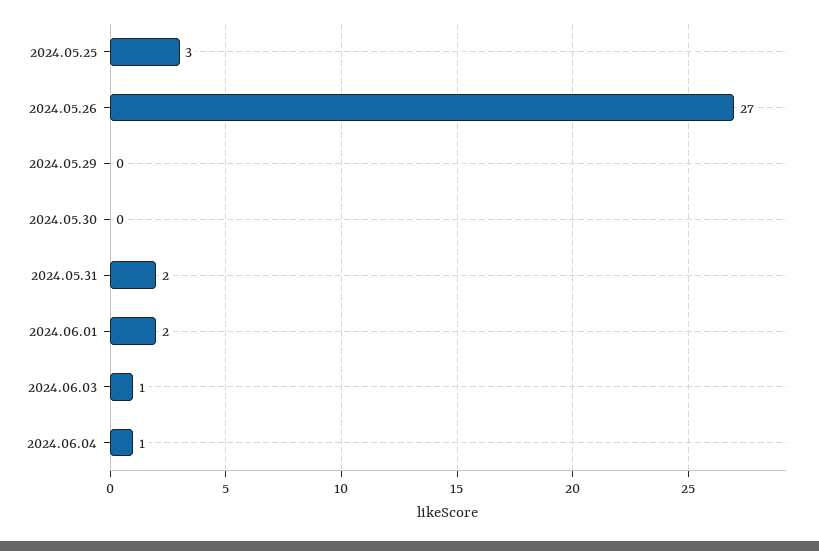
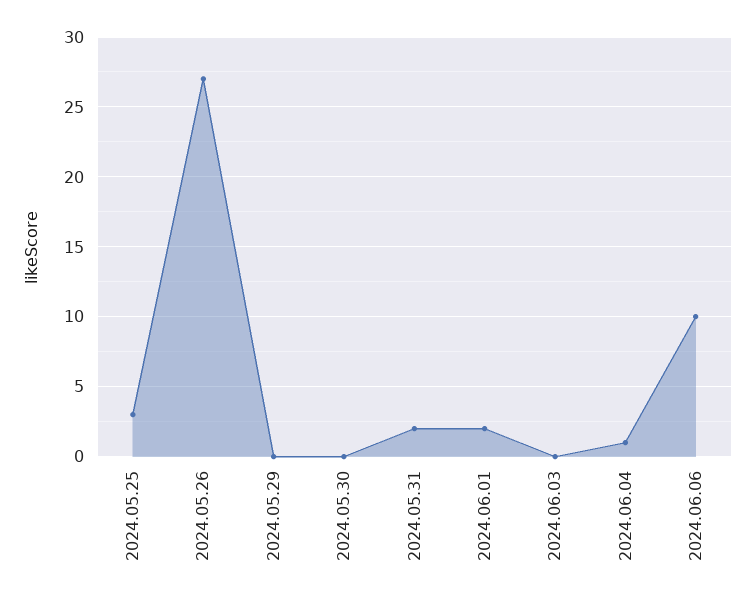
2024.06.03: 1 -> 0
2024.06.06: none -> 10

